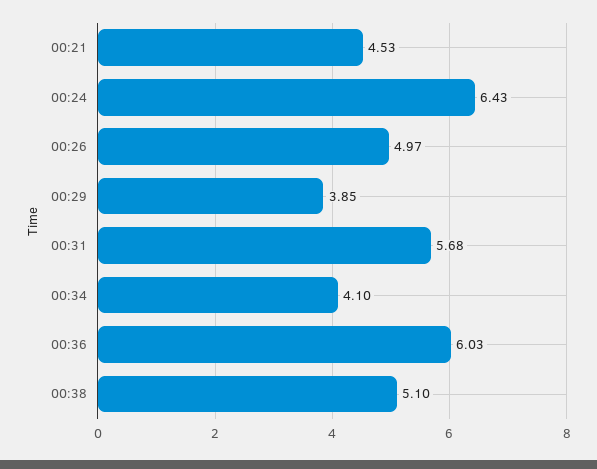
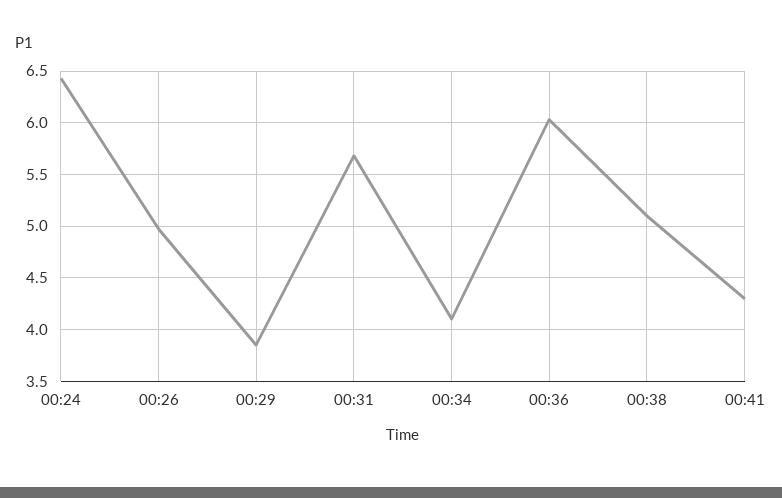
00:21: 4.53 -> none
00:41: none -> 4.3

